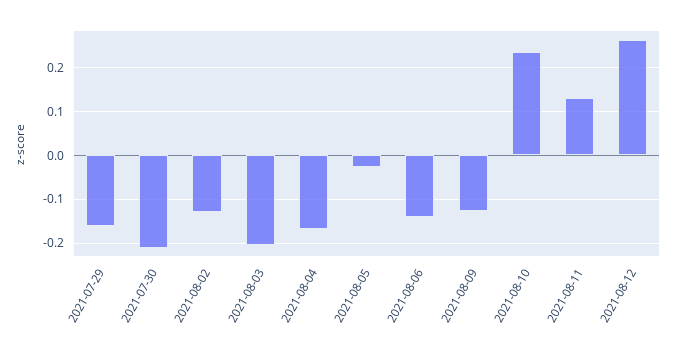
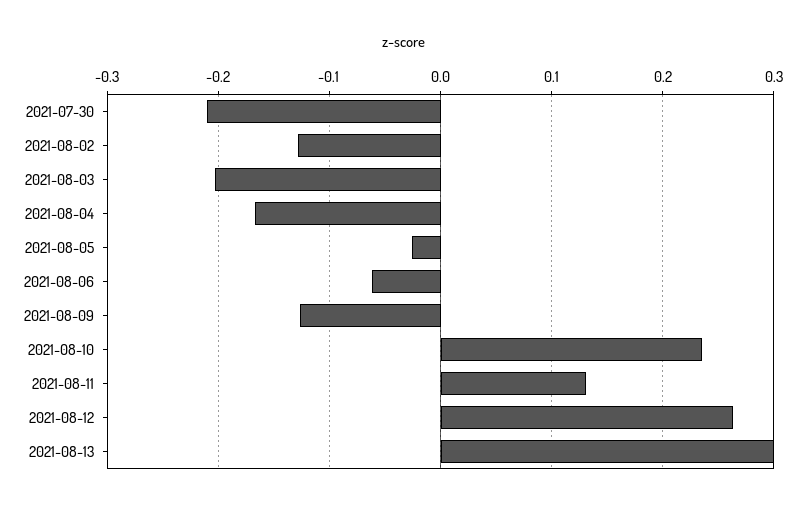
2021-07-29: -0.16 -> none
2021-08-06: -0.14 -> -0.06
2021-08-13: none -> 0.3

